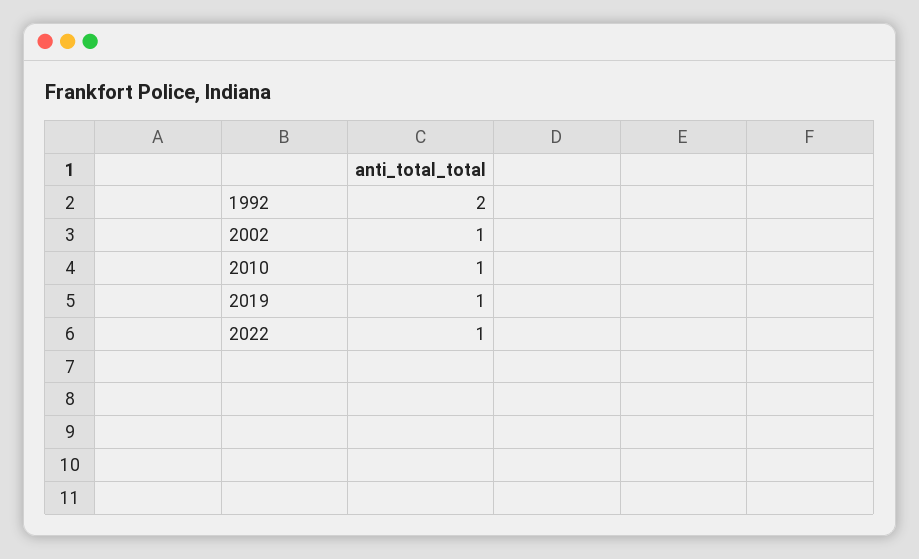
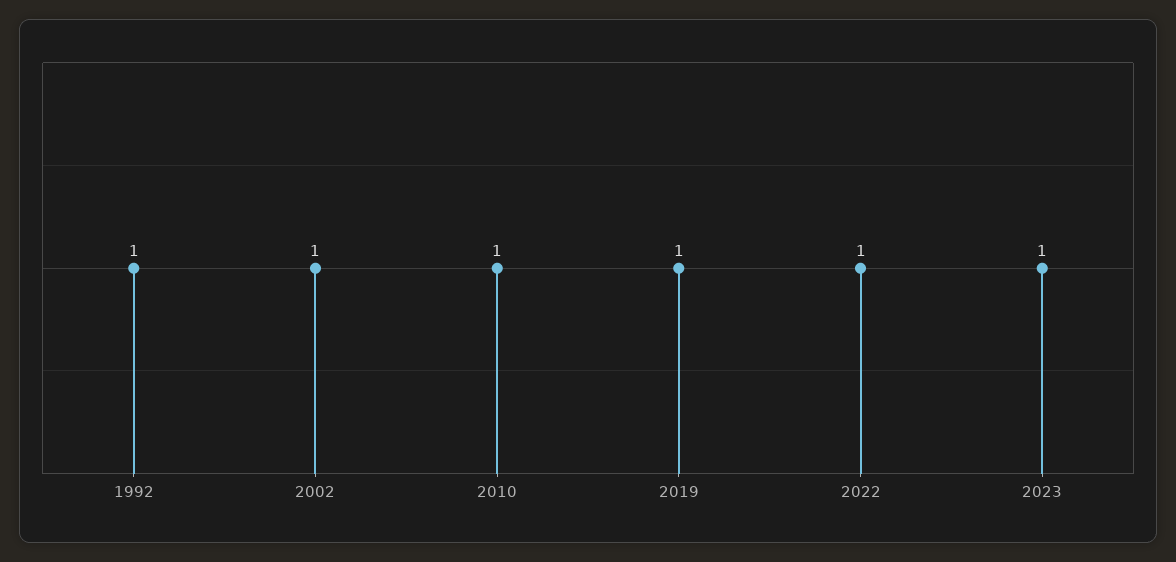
1992: 2 -> 1
2023: none -> 1

